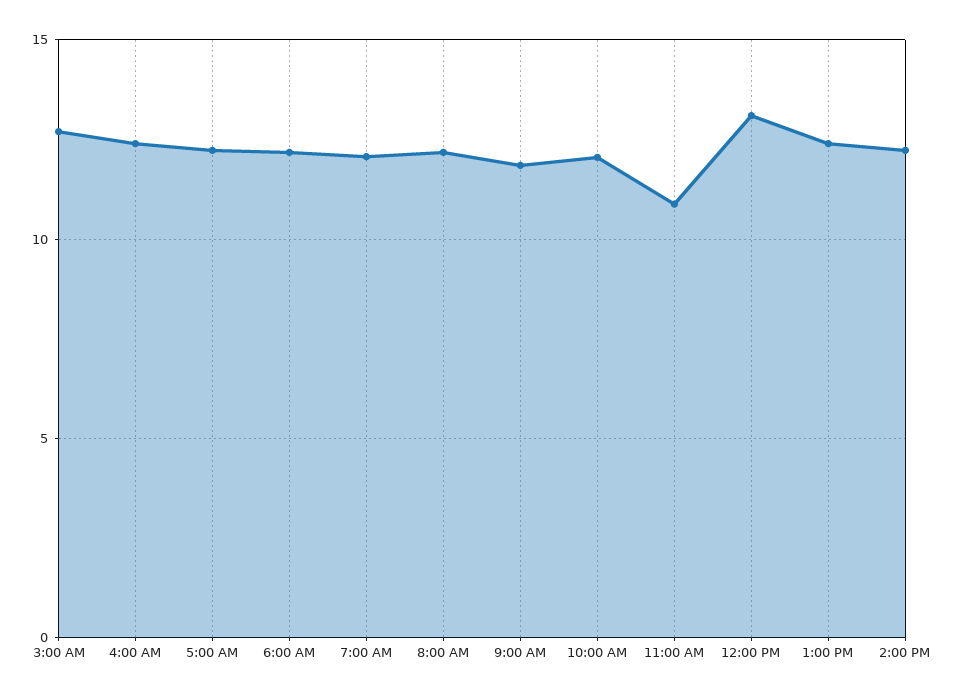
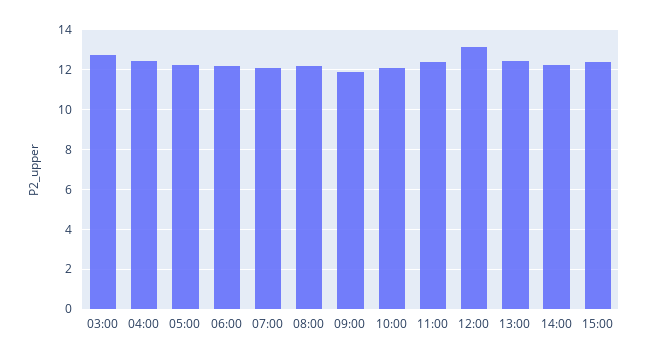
11:00 AM: 11 -> 12.5
15:00: none -> 12.5

